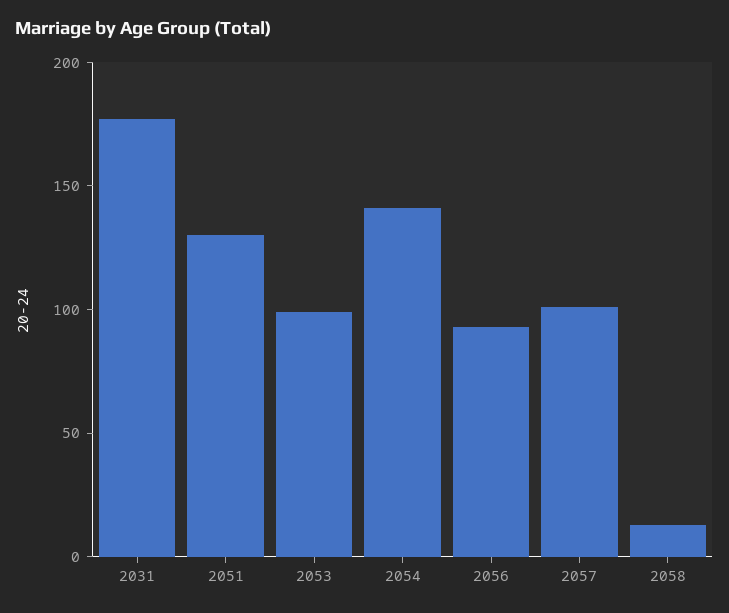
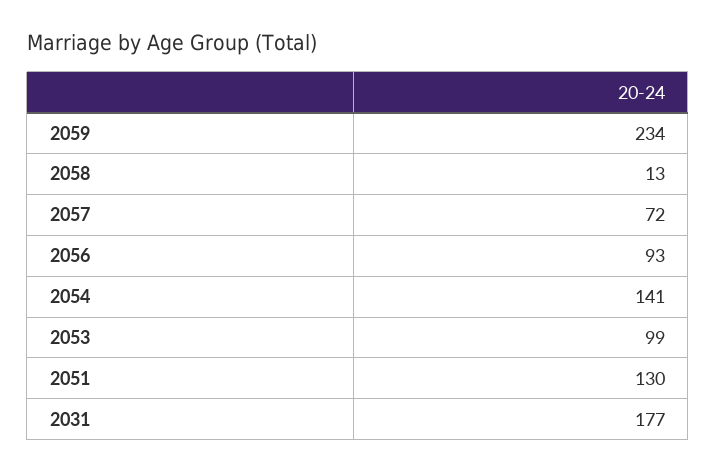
2057: 100 -> 72
2059: none -> 234

